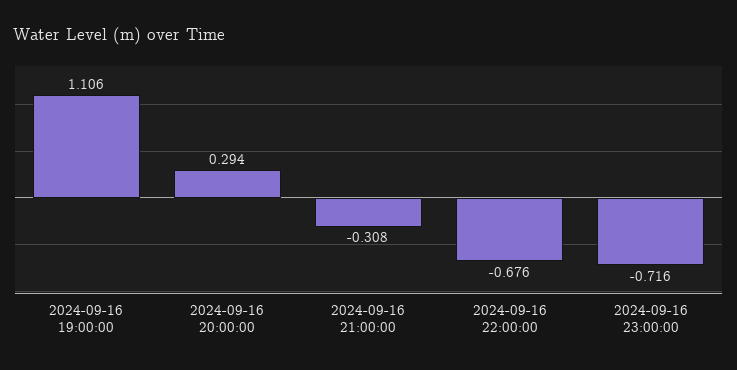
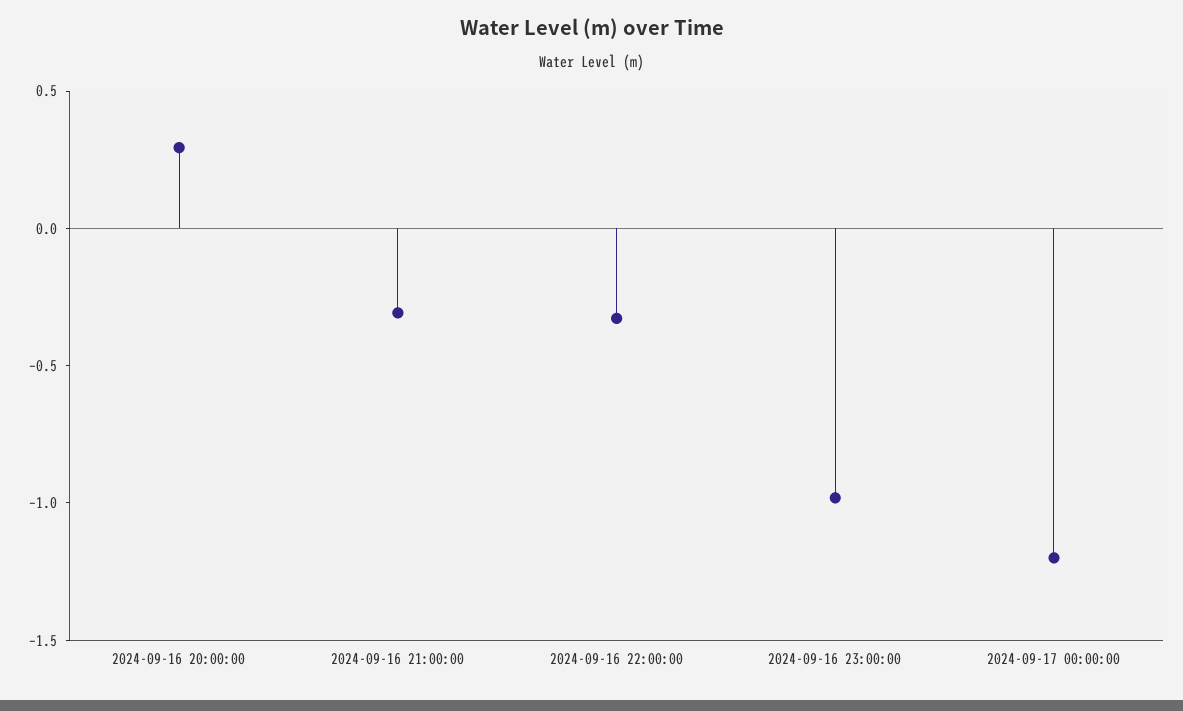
2024-09-16 19:00:00: 1.106 -> none
2024-09-16 22:00:00: -0.676 -> -0.3
2024-09-16 23:00:00: -0.716 -> -1
2024-09-17 00:00:00: none -> -1.2

